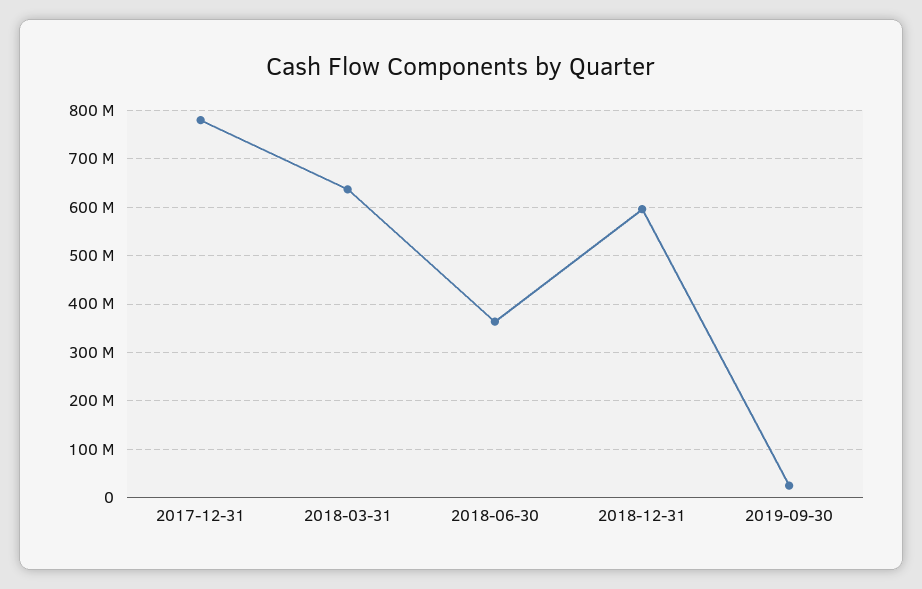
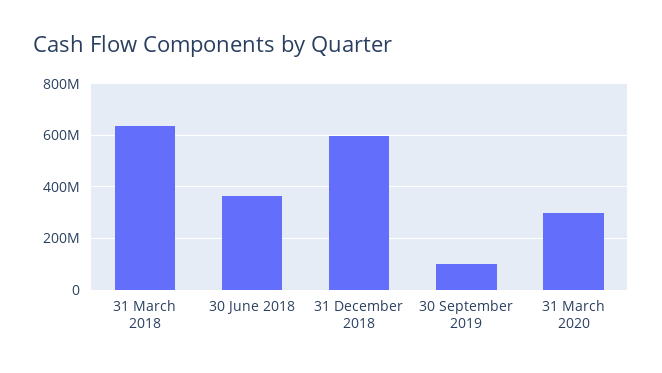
2017-12-31: 780000000 -> none
2019-09-30: 20000000 -> 100000000
31 March 2020: none -> 300000000

